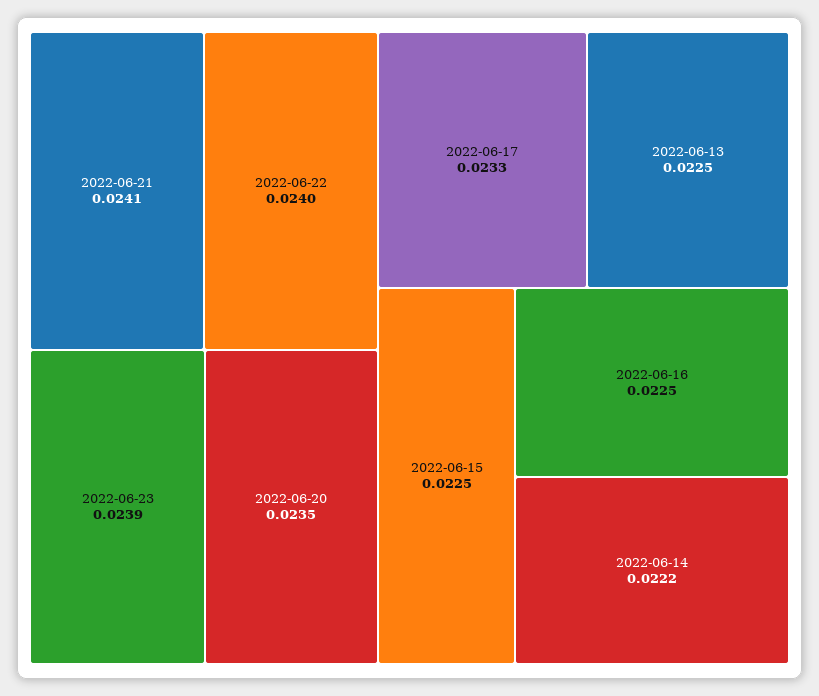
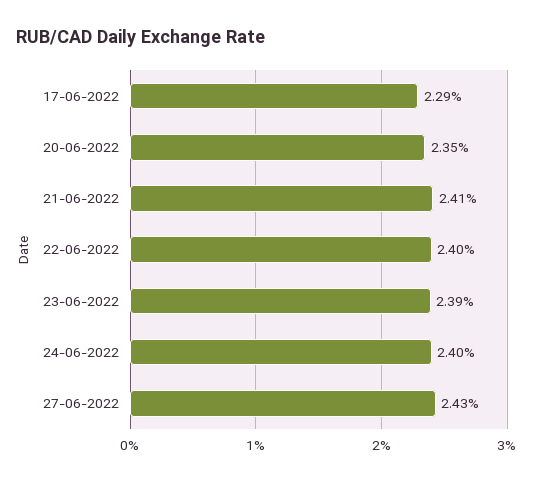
2022-06-17: 0.0233 -> 0.0229
2022-06-13: 0.0225 -> none
2022-06-15: 0.0225 -> none
2022-06-16: 0.0225 -> none
2022-06-14: 0.0222 -> none
24-06-2022: none -> 0.024
27-06-2022: none -> 0.0243

